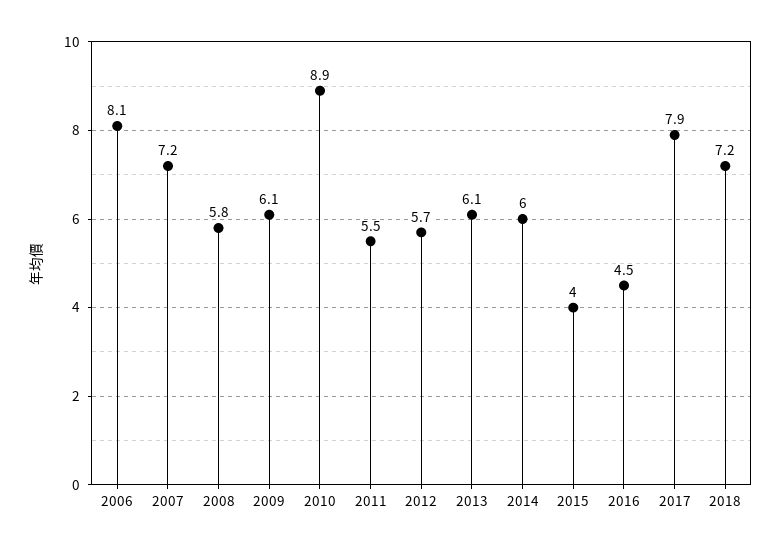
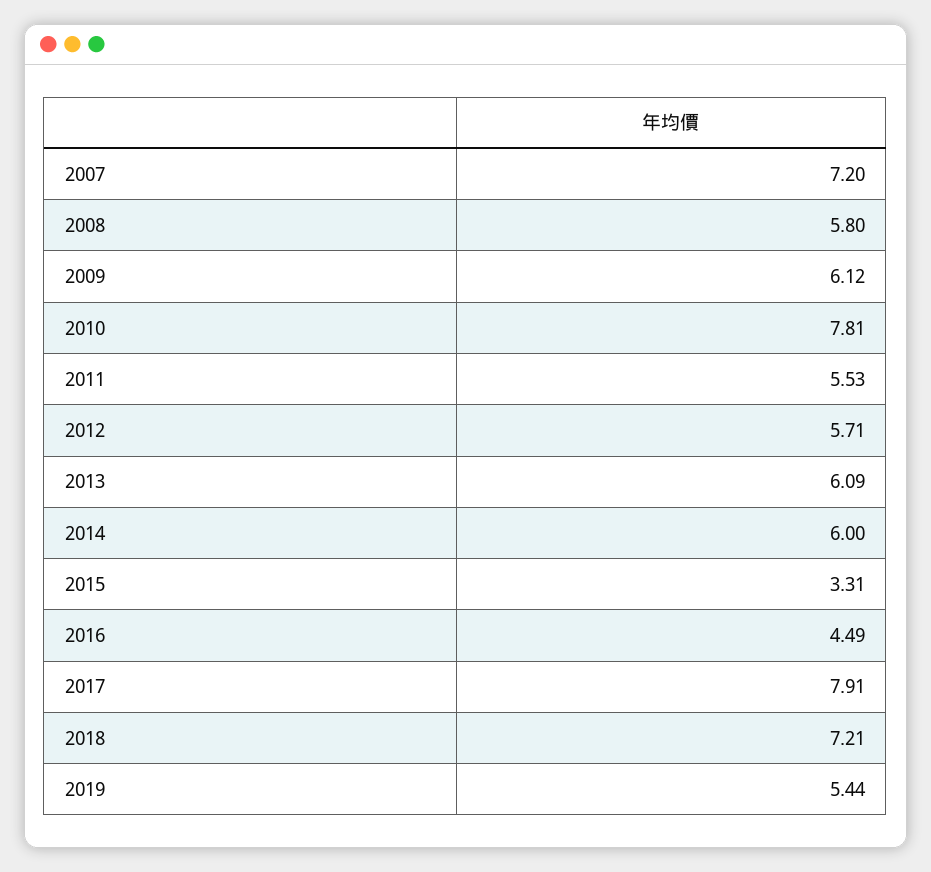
2006: 8.1 -> none
2010: 8.9 -> 7.81
2015: 4 -> 3.31
2019: none -> 5.44

